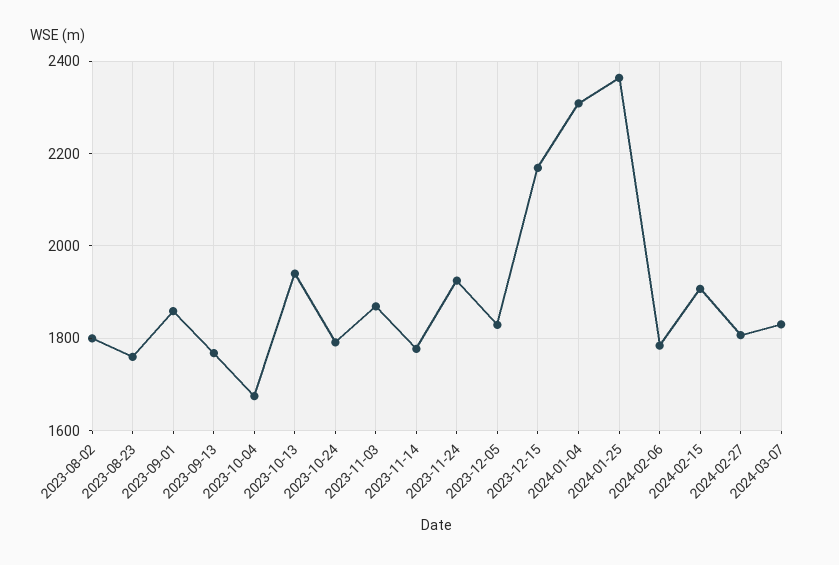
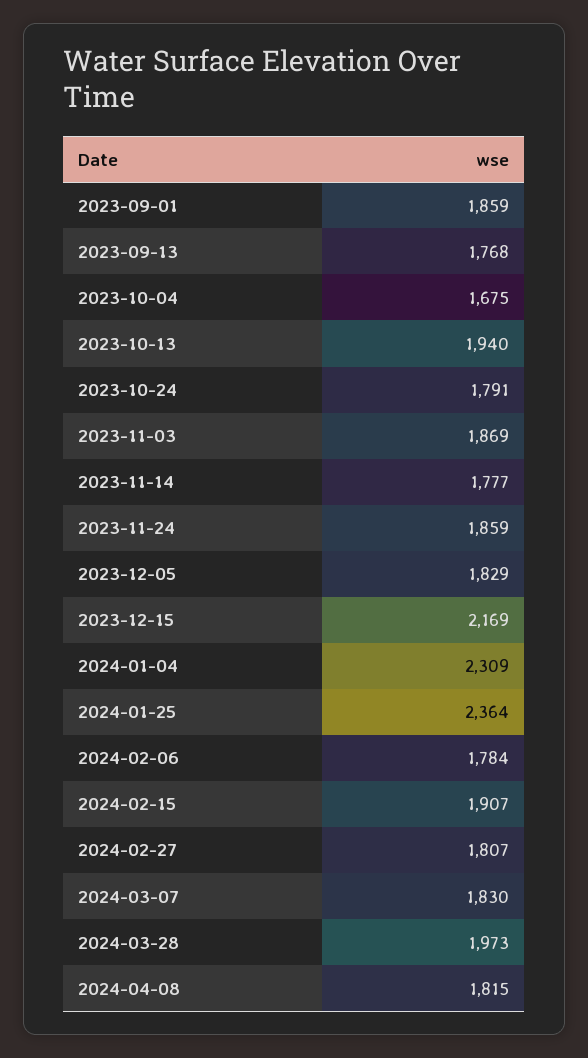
2023-08-02: 1800 -> none
2023-08-23: 1760 -> none
2023-11-24: 1920 -> 1859
2024-03-28: none -> 1973
2024-04-08: none -> 1815

